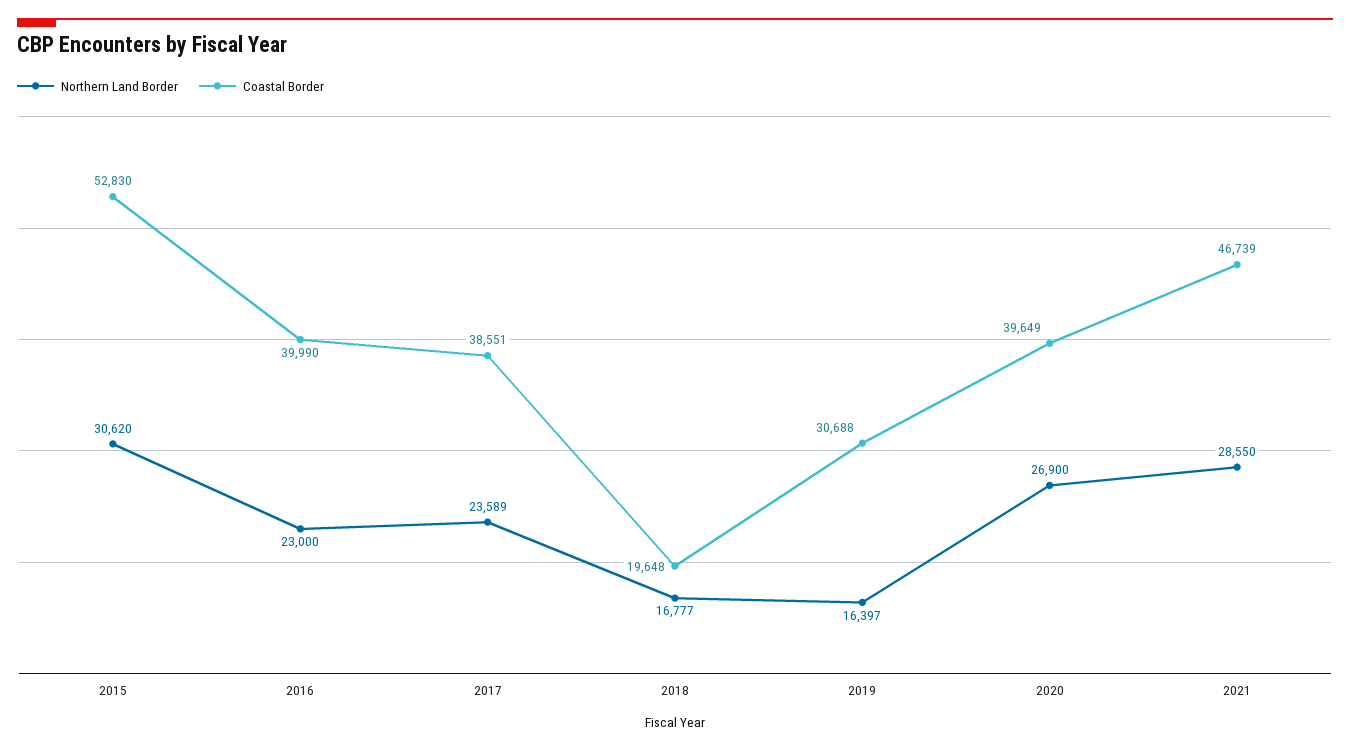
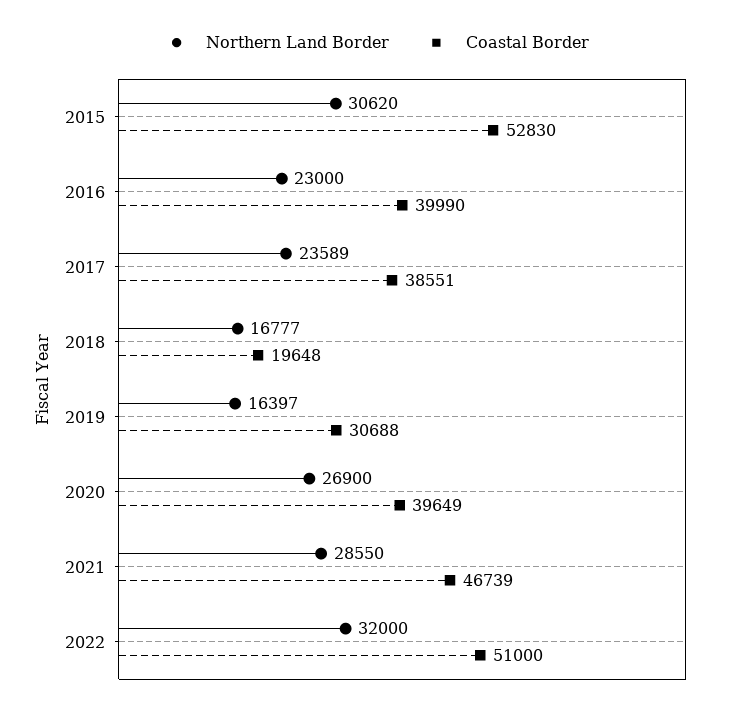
Northern Land Border, 2022: none -> 32000
Coastal Border, 2022: none -> 51000

